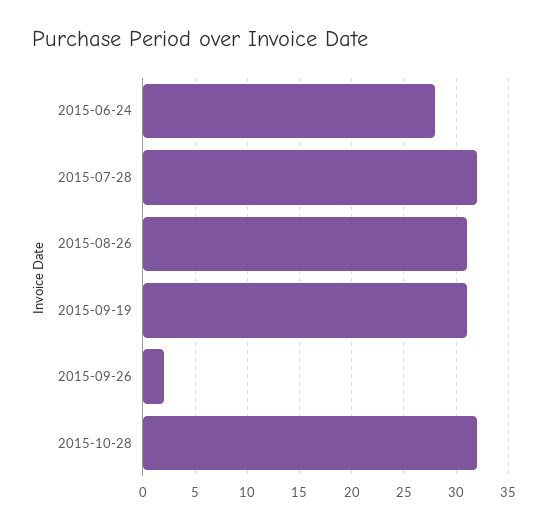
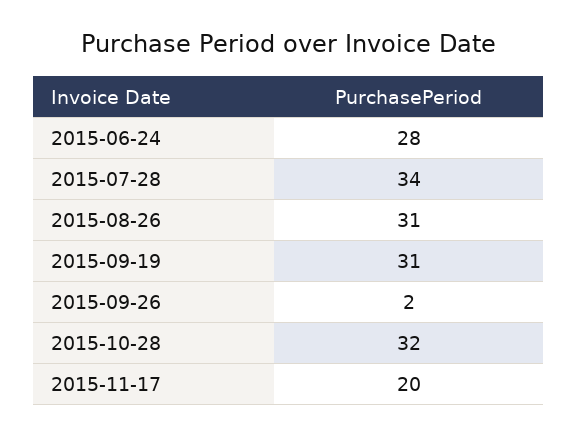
2015-07-28: 32 -> 34
2015-11-17: none -> 20

